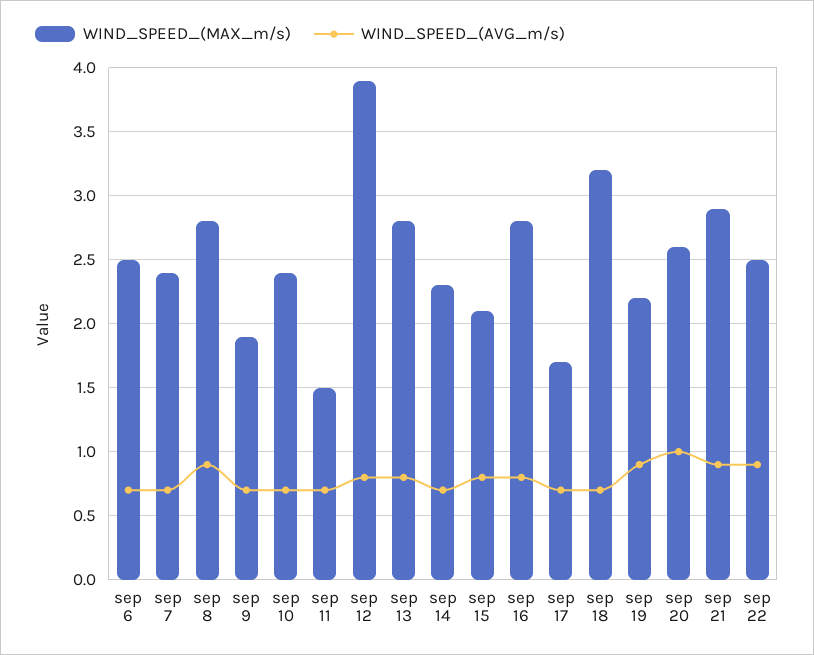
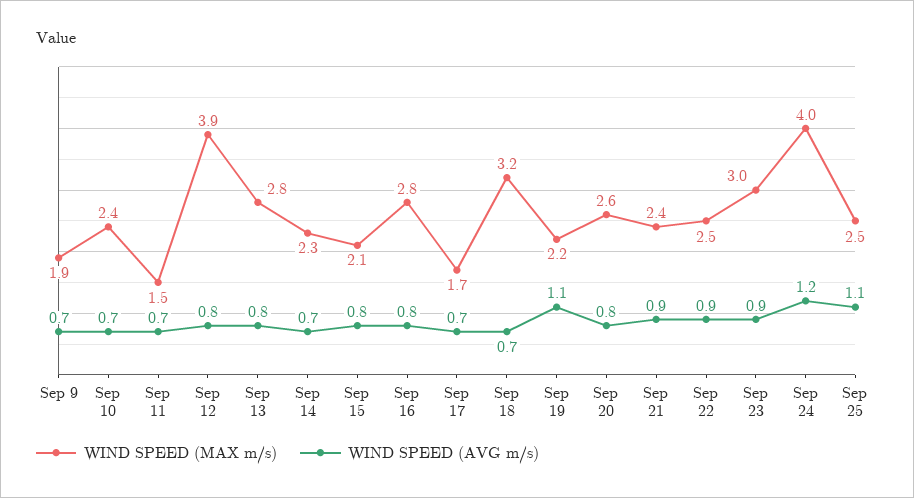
WIND_SPEED_(MAX_m/s), sep 6: 2.5 -> none
WIND_SPEED_(AVG_m/s), sep 6: 0.7 -> none
WIND_SPEED_(MAX_m/s), sep 7: 2.4 -> none
WIND_SPEED_(AVG_m/s), sep 7: 0.7 -> none
WIND_SPEED_(MAX_m/s), sep 8: 2.8 -> none
WIND_SPEED_(AVG_m/s), sep 8: 0.9 -> none
WIND_SPEED_(AVG_m/s), sep 19: 0.9 -> 1.1
WIND_SPEED_(AVG_m/s), sep 20: 1 -> 0.8
WIND_SPEED_(MAX_m/s), sep 21: 2.9 -> 2.4
WIND_SPEED_(MAX_m/s), Sep 23: none -> 3
WIND_SPEED_(AVG_m/s), Sep 23: none -> 0.9
WIND_SPEED_(MAX_m/s), Sep 24: none -> 4
WIND_SPEED_(AVG_m/s), Sep 24: none -> 1.2
WIND_SPEED_(MAX_m/s), Sep 25: none -> 2.5
WIND_SPEED_(AVG_m/s), Sep 25: none -> 1.1

